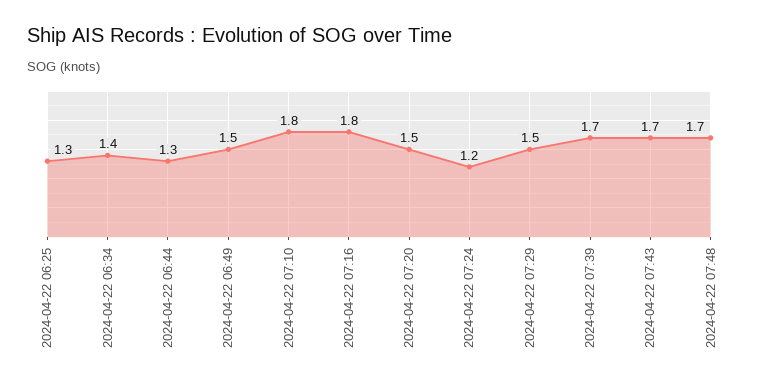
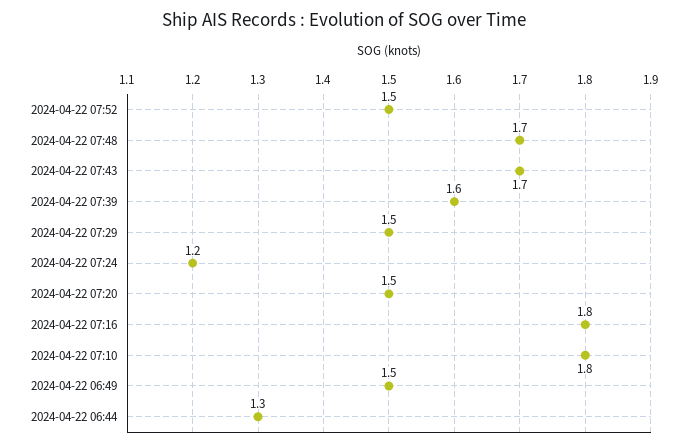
2024-04-22 06:25: 1.3 -> none
2024-04-22 06:34: 1.4 -> none
2024-04-22 07:39: 1.7 -> 1.6
2024-04-22 07:52: none -> 1.5

